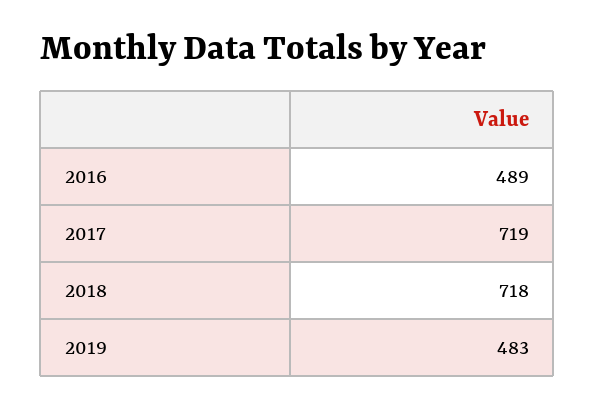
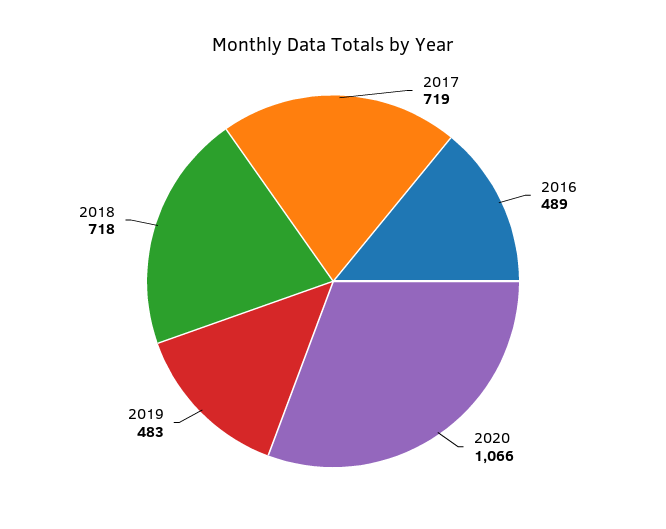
2020: none -> 1066

